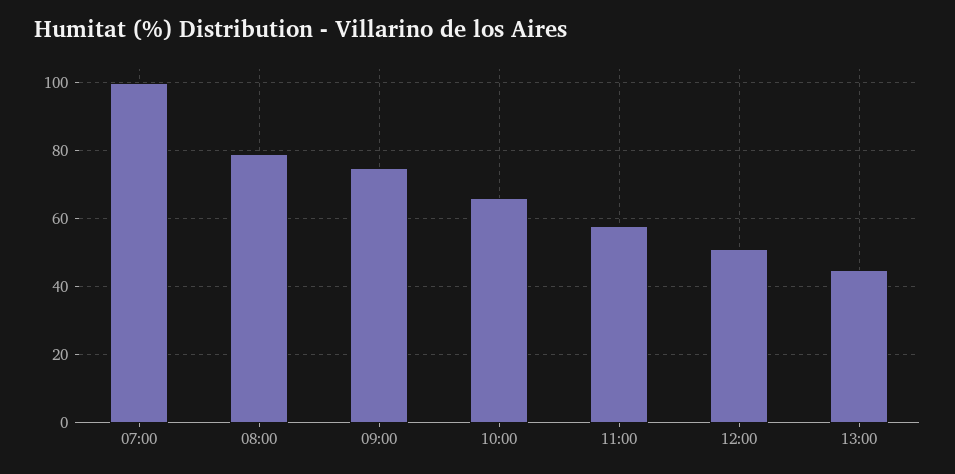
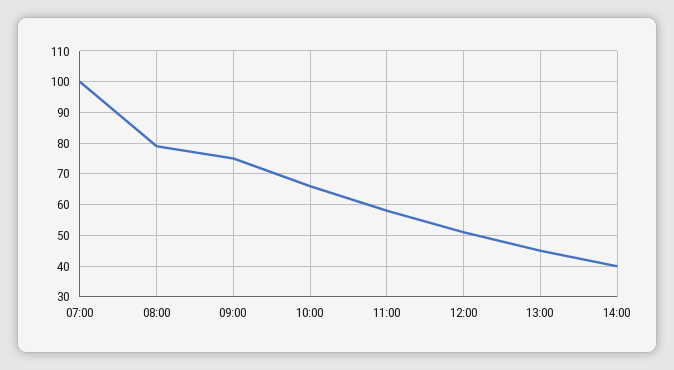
14:00: none -> 40

